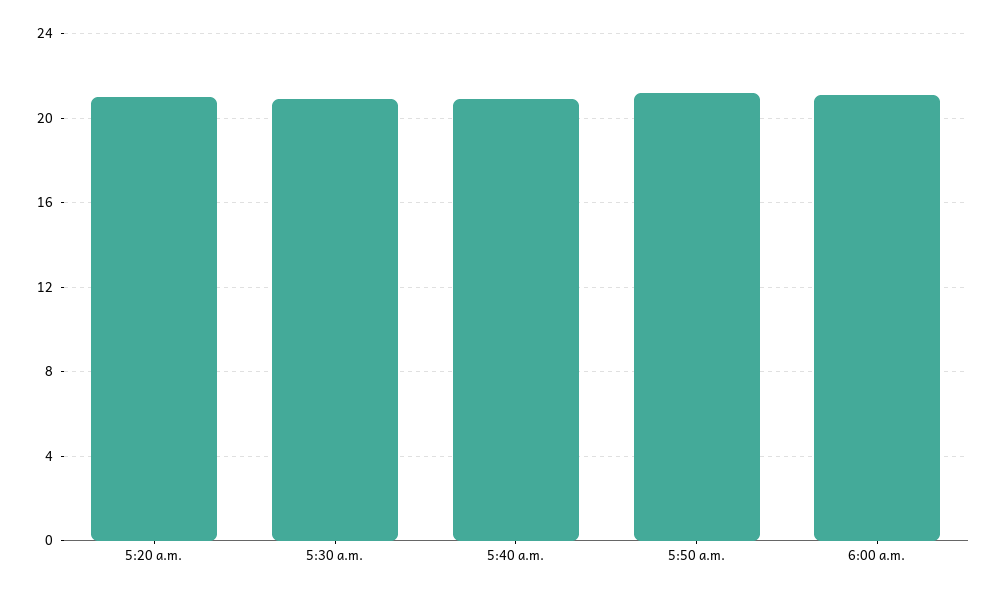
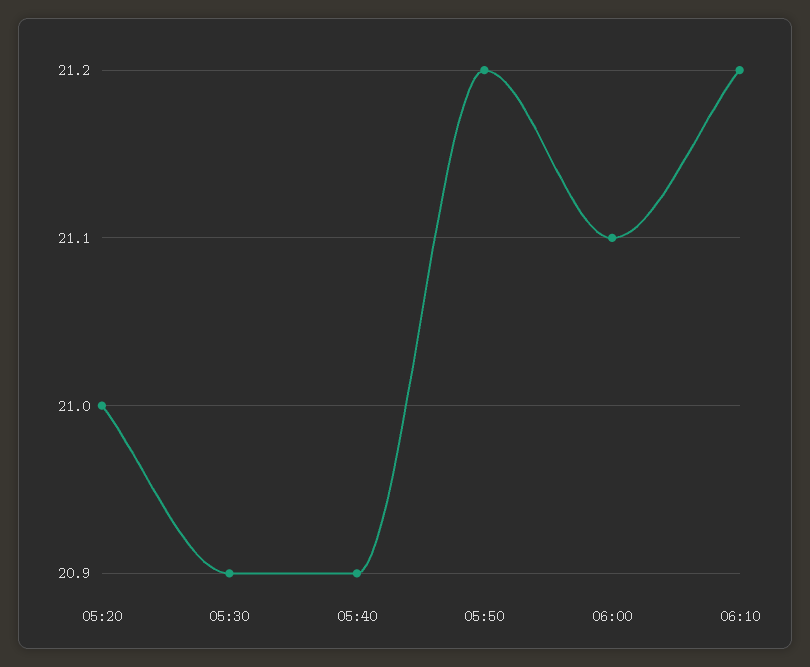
06:10: none -> 21.2

